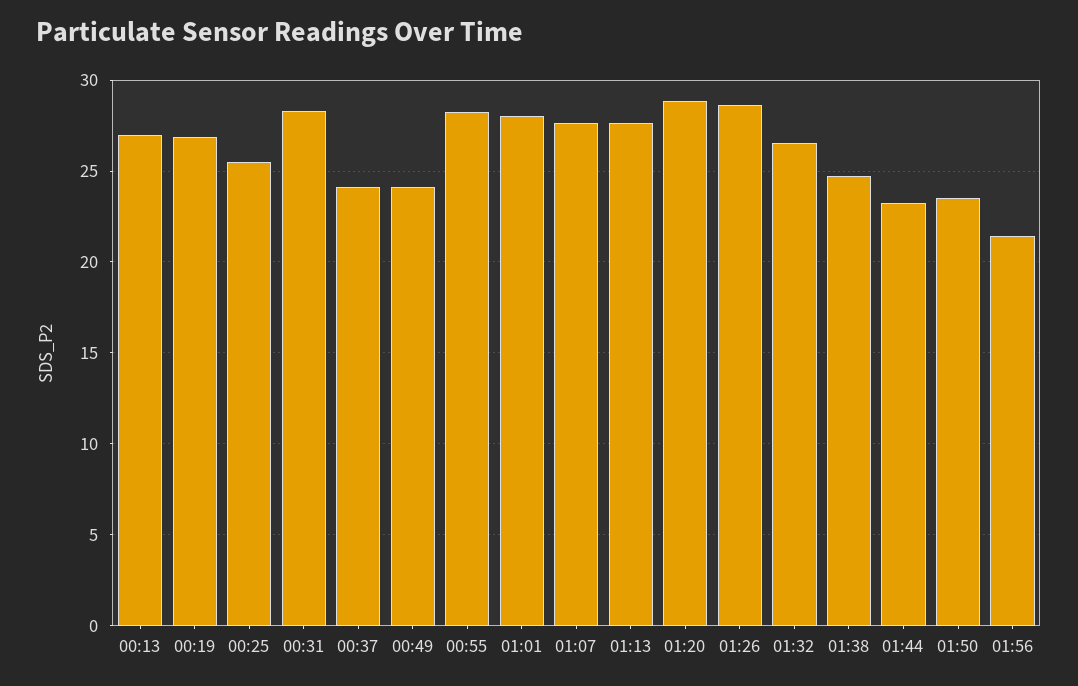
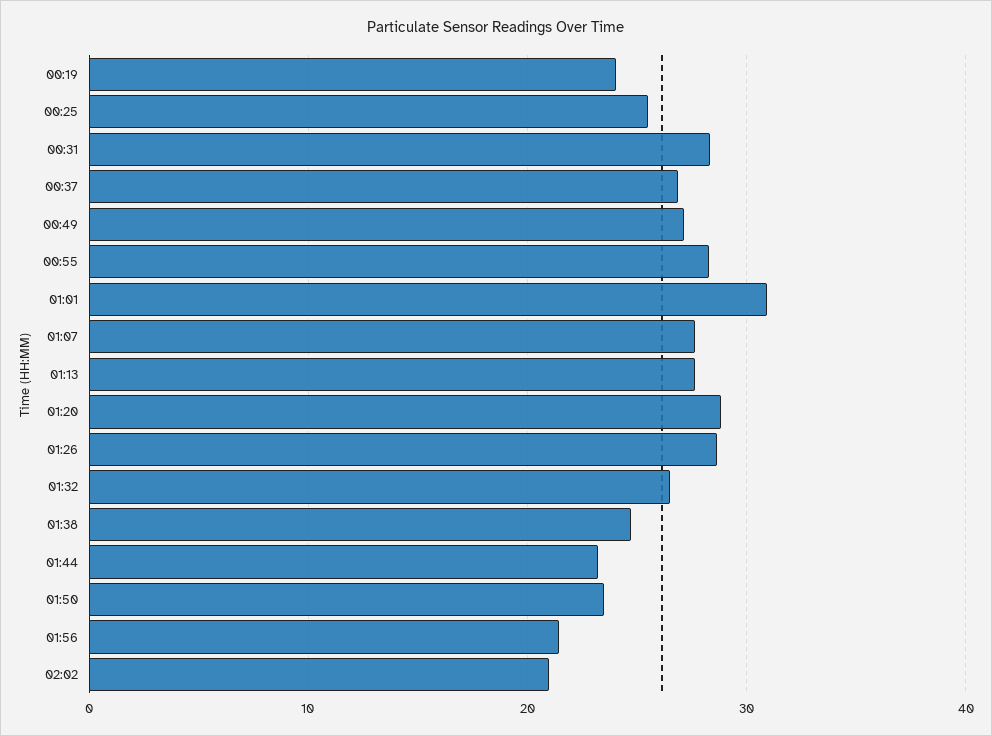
00:13: 27 -> none
00:19: 27 -> 24
00:37: 24 -> 27
00:49: 24 -> 27
01:01: 28 -> 31
02:02: none -> 21

